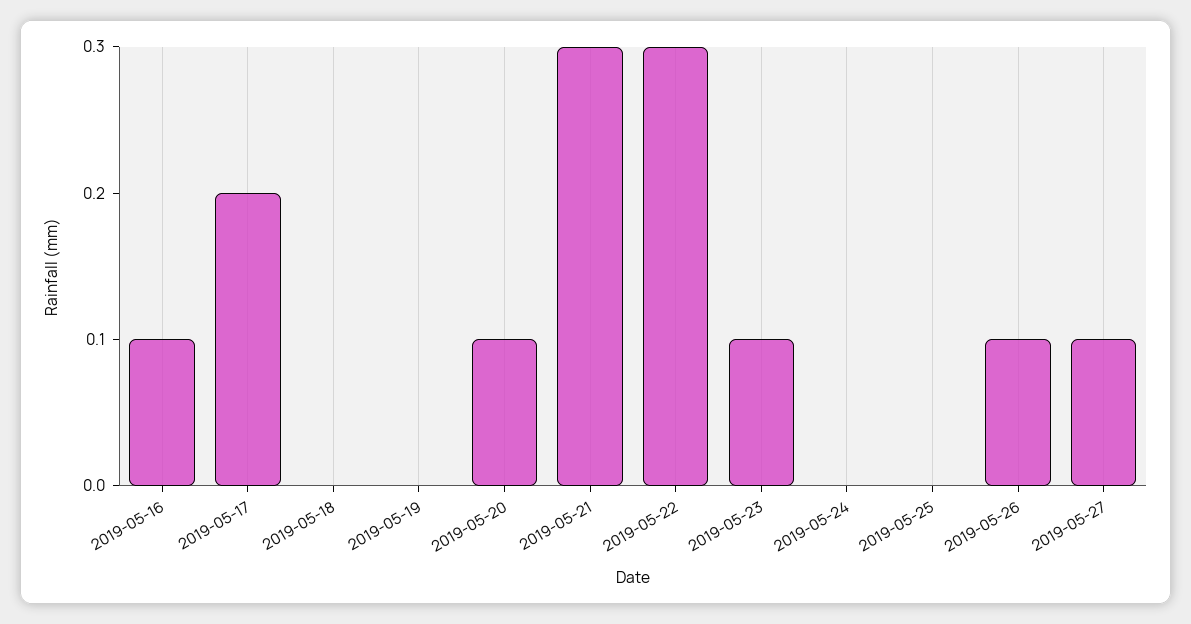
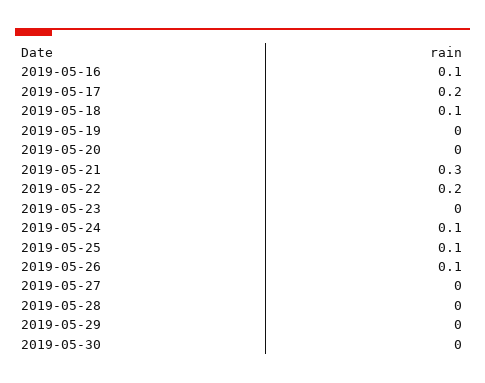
2019-05-18: 0 -> 0.1
2019-05-20: 0.1 -> 0
2019-05-22: 0.3 -> 0.2
2019-05-23: 0.1 -> 0
2019-05-24: 0 -> 0.1
2019-05-25: 0 -> 0.1
2019-05-27: 0.1 -> 0
2019-05-28: none -> 0
2019-05-29: none -> 0
2019-05-30: none -> 0

